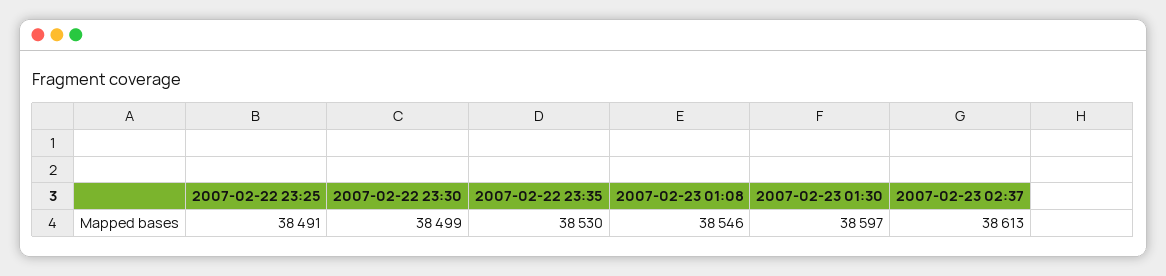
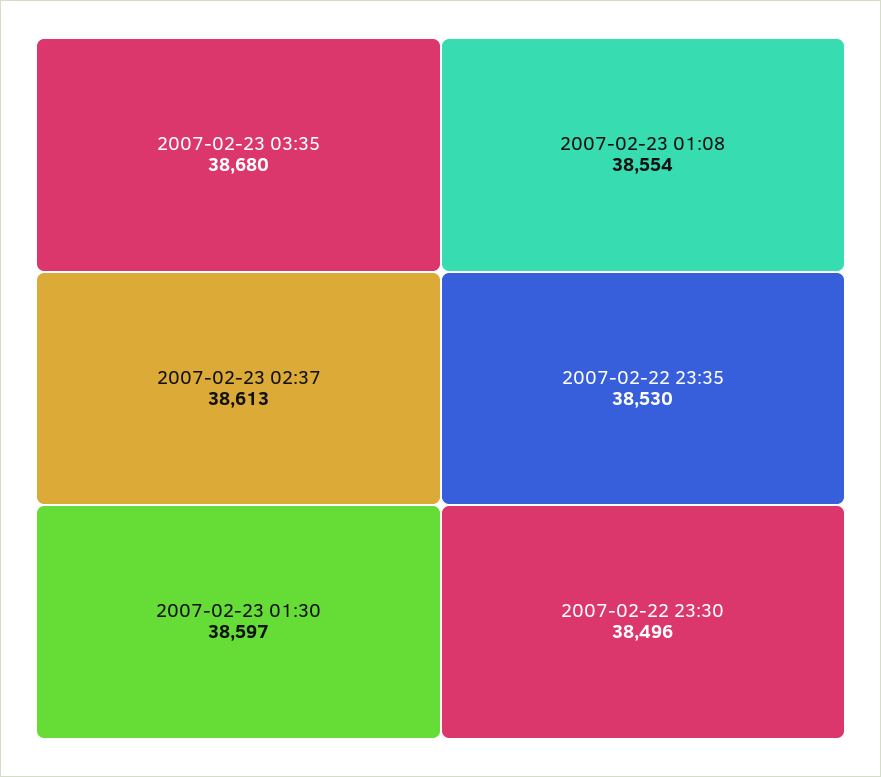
2007-02-22 23:25: 38491 -> none
2007-02-22 23:30: 38499 -> 38496
2007-02-23 01:08: 38546 -> 38554
2007-02-23 03:35: none -> 38680

